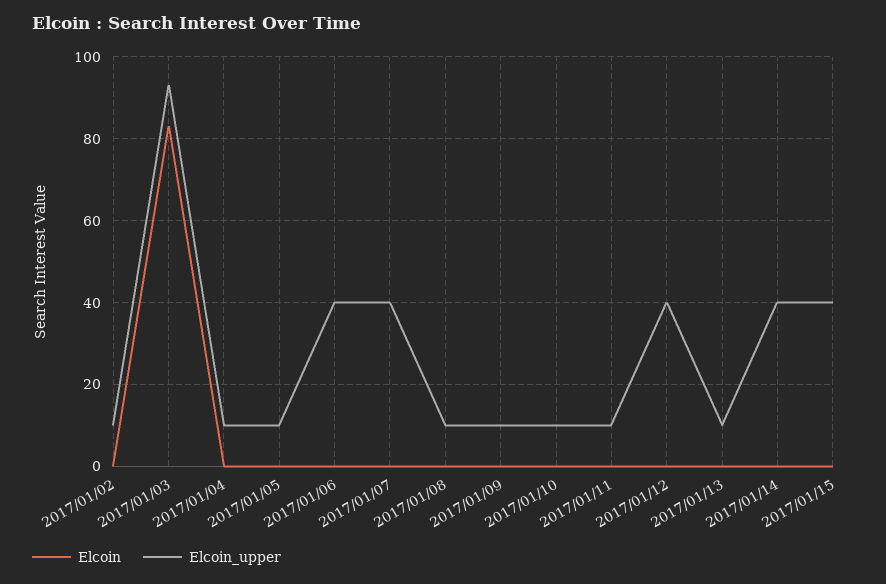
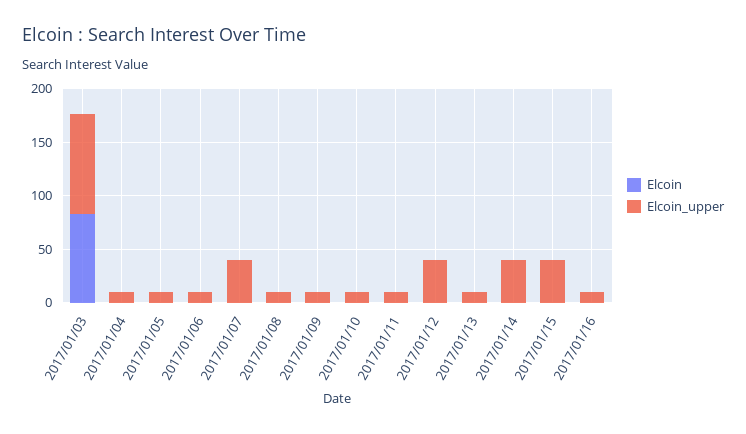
Elcoin, 2017/01/02: 0 -> none
Elcoin_upper, 2017/01/02: 10 -> none
Elcoin_upper, 2017/01/06: 40 -> 10
Elcoin, 2017/01/16: none -> 0
Elcoin_upper, 2017/01/16: none -> 10

